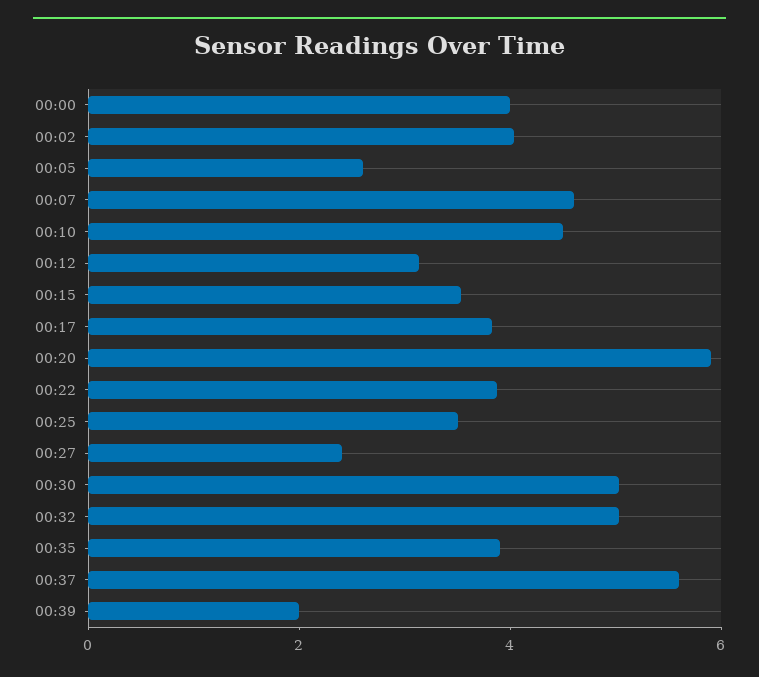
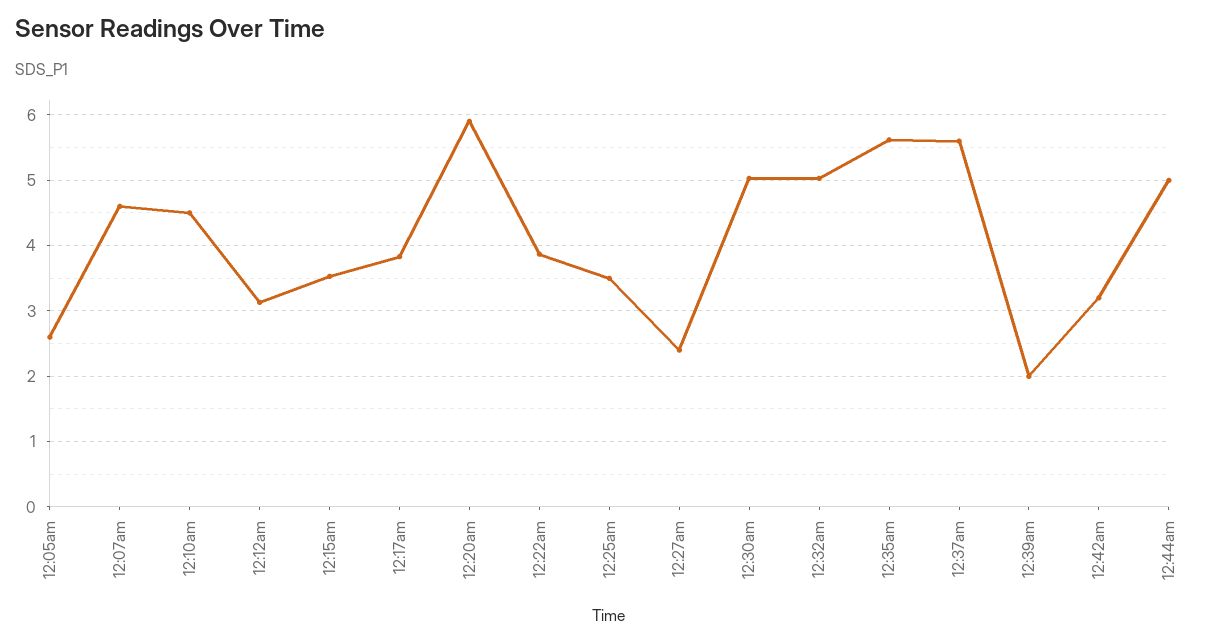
00:00: 4 -> none
00:02: 4 -> none
00:35: 4 -> 5.6
12:42am: none -> 3.2
12:44am: none -> 5

